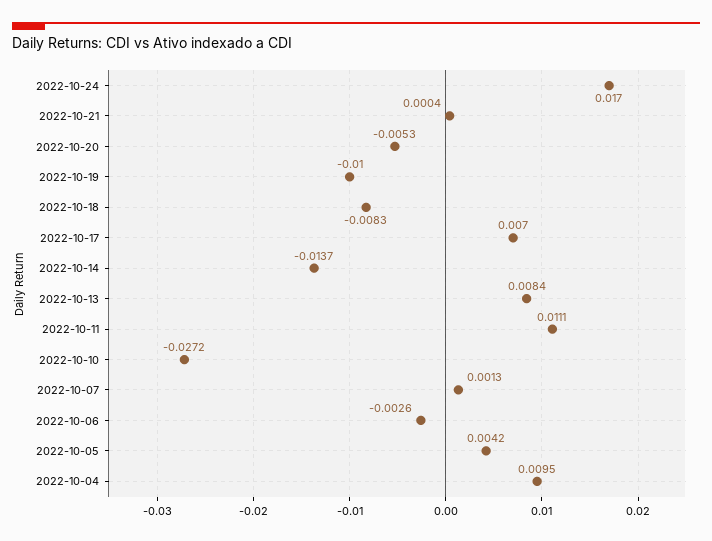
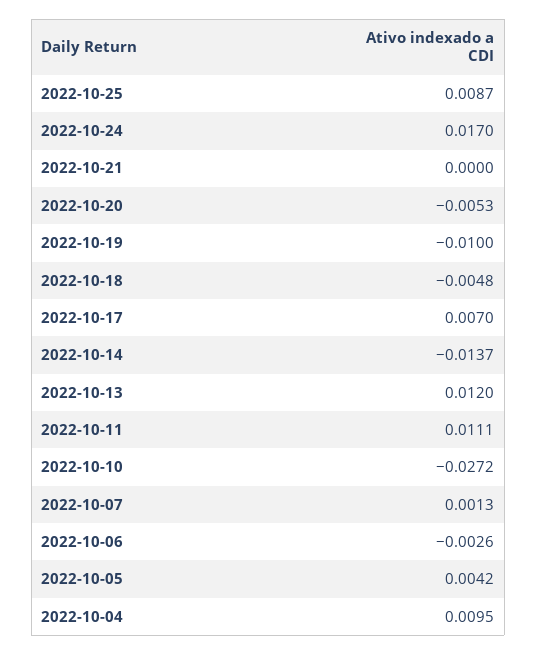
2022-10-21: 0.0004 -> 0
2022-10-18: -0.0083 -> -0.0048
2022-10-13: 0.0084 -> 0.012
2022-10-25: none -> 0.0087

